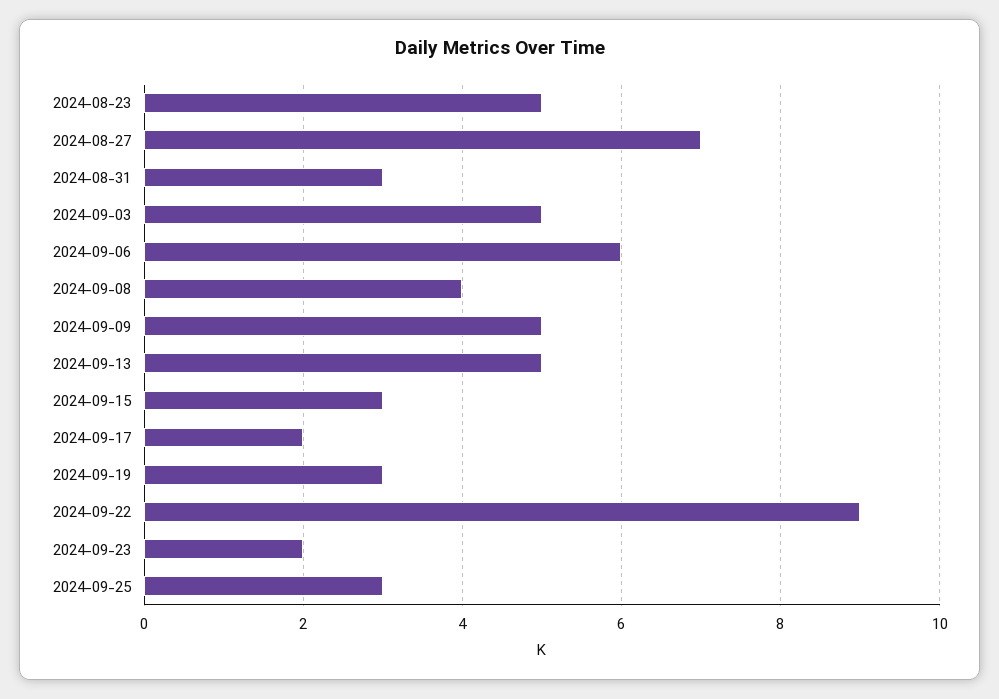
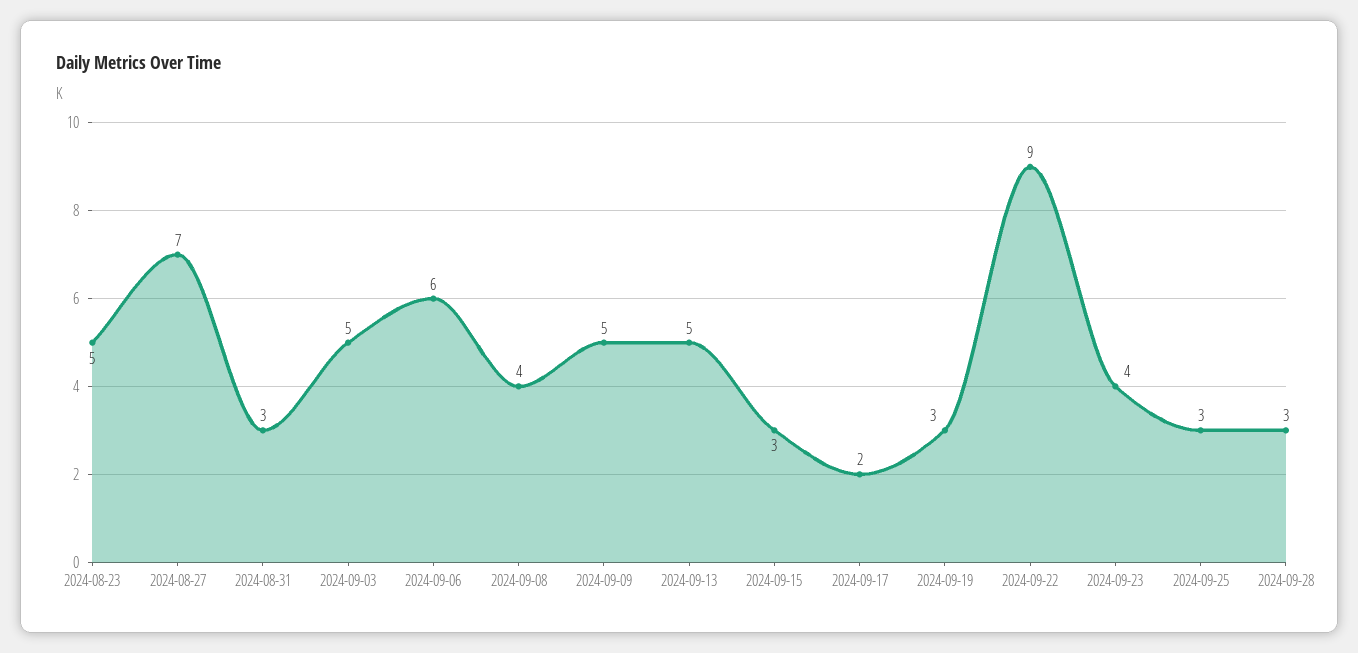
2024-09-23: 2 -> 4
2024-09-28: none -> 3

